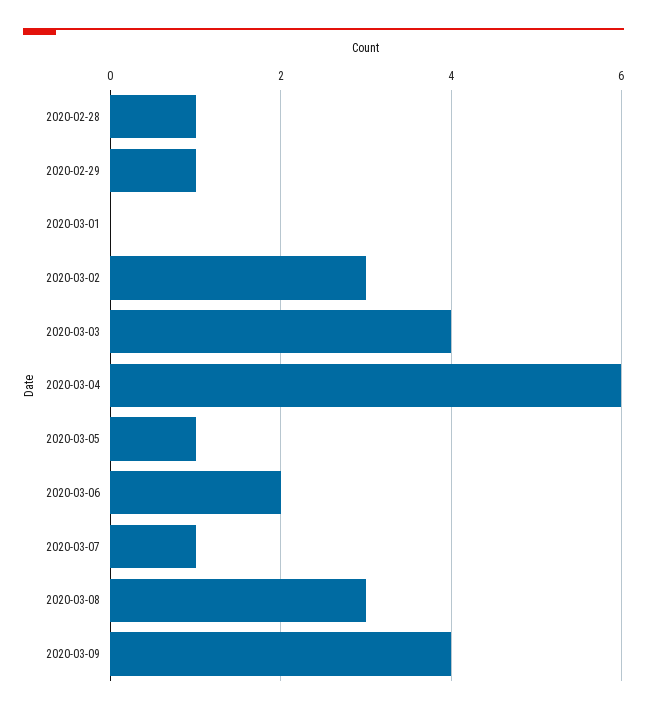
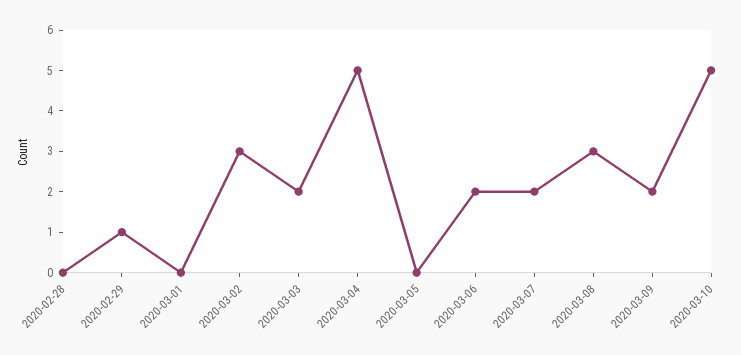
2020-02-28: 1 -> 0
2020-03-03: 4 -> 2
2020-03-04: 6 -> 5
2020-03-05: 1 -> 0
2020-03-07: 1 -> 2
2020-03-09: 4 -> 2
2020-03-10: none -> 5

